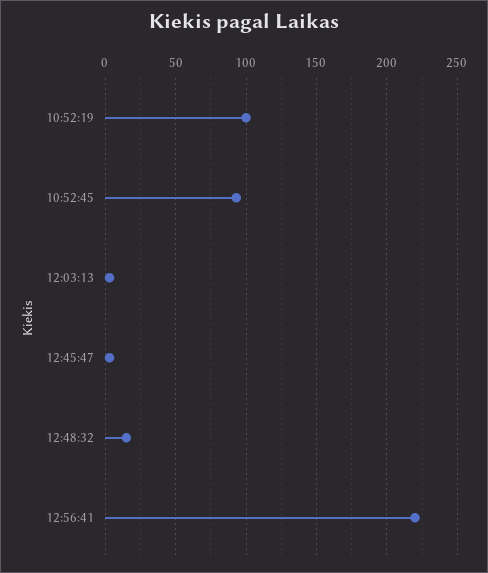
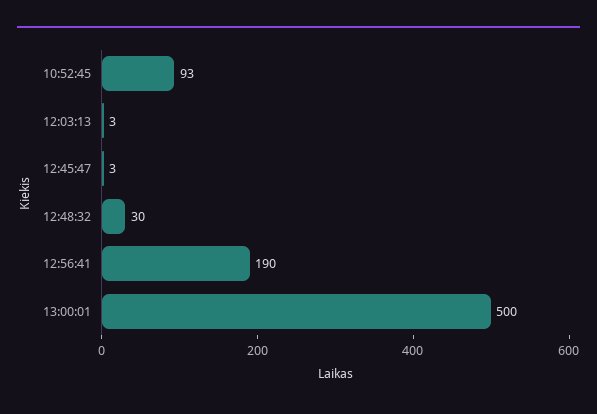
10:52:19: 100 -> none
12:48:32: 15 -> 30
12:56:41: 220 -> 190
13:00:01: none -> 500

